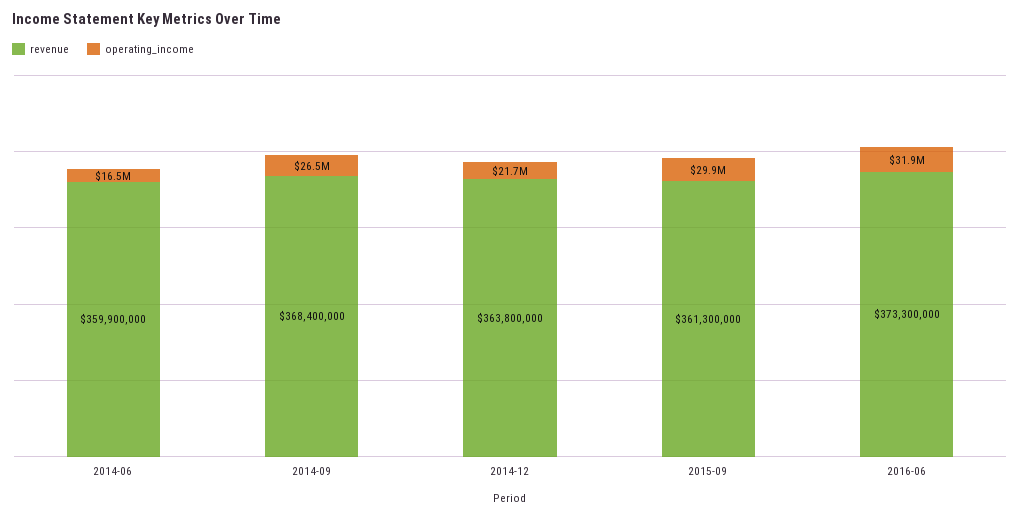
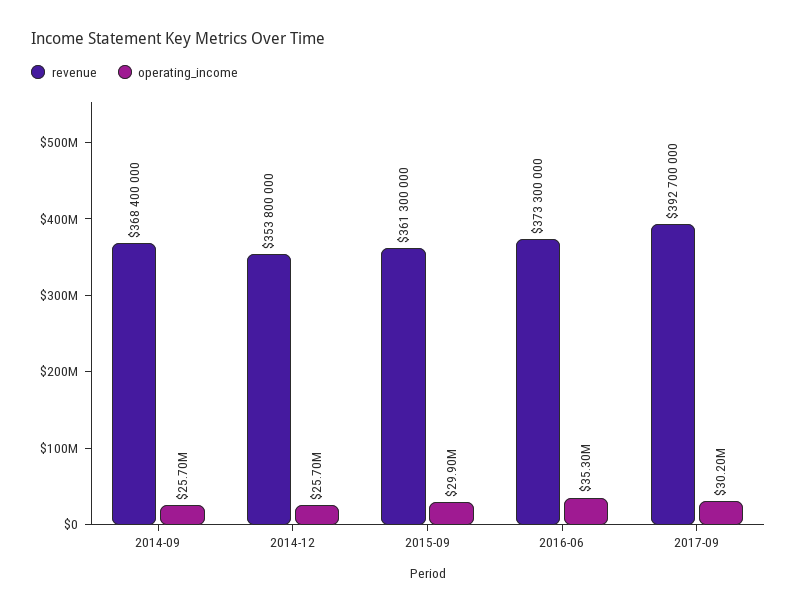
revenue, 2014-06: 359900000 -> none
operating_income, 2014-06: 16500000 -> none
operating_income, 2014-09: 26500000 -> 25700000
revenue, 2014-12: 363800000 -> 353800000
operating_income, 2014-12: 21700000 -> 25700000
operating_income, 2016-06: 31900000 -> 35300000
revenue, 2017-09: none -> 392700000
operating_income, 2017-09: none -> 30200000

